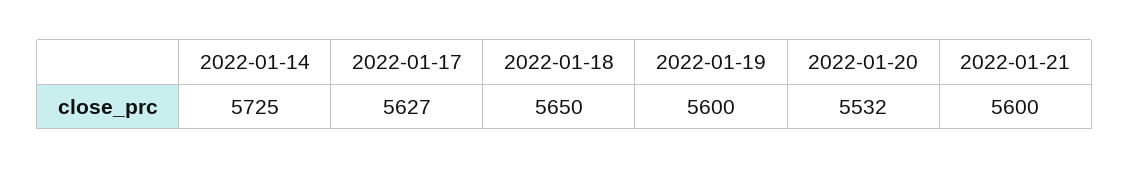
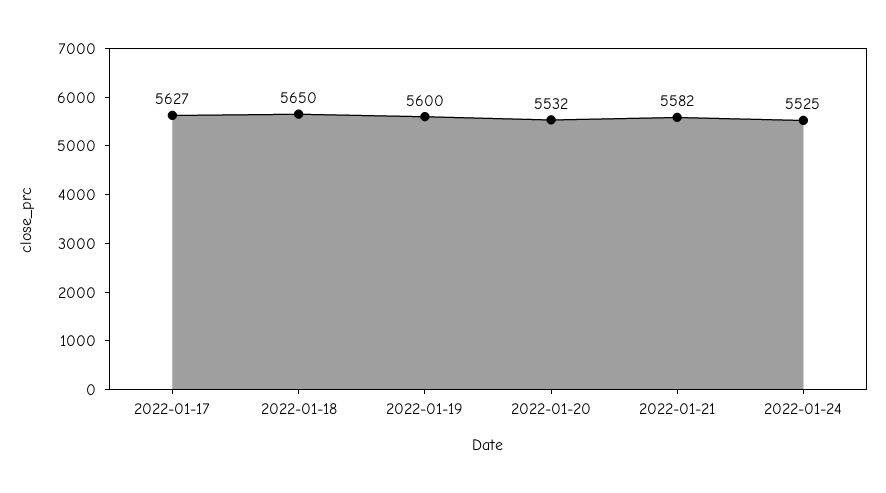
2022-01-14: 5725 -> none
2022-01-21: 5600 -> 5582
2022-01-24: none -> 5525

